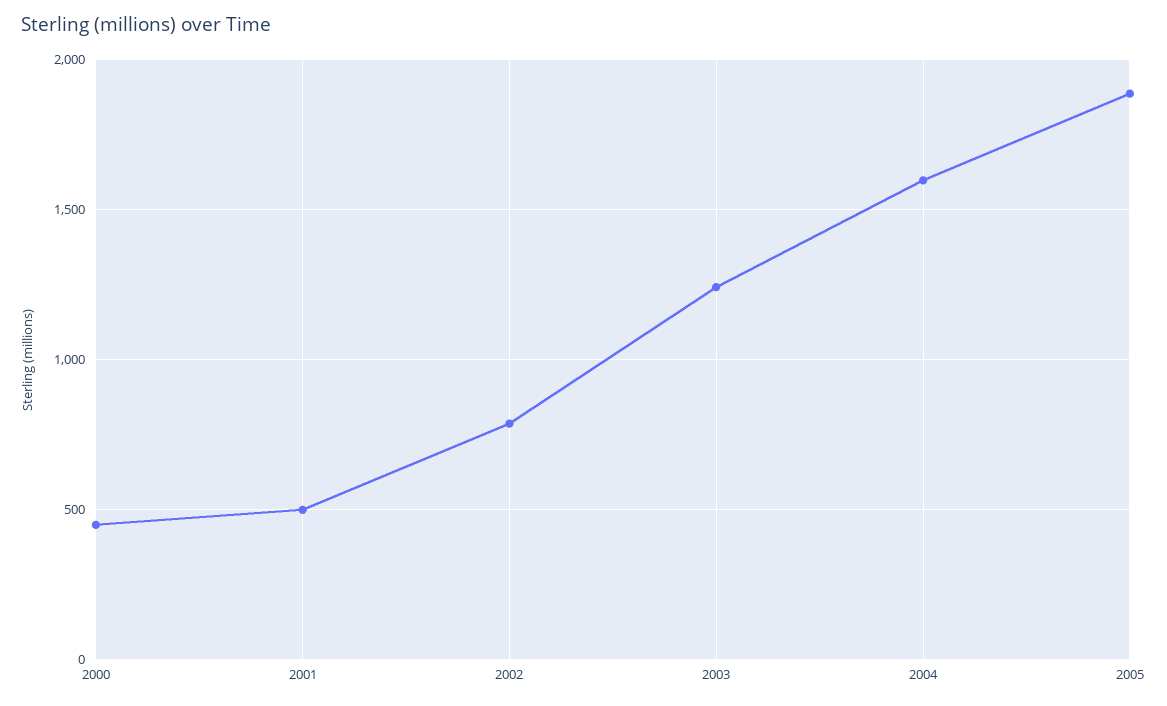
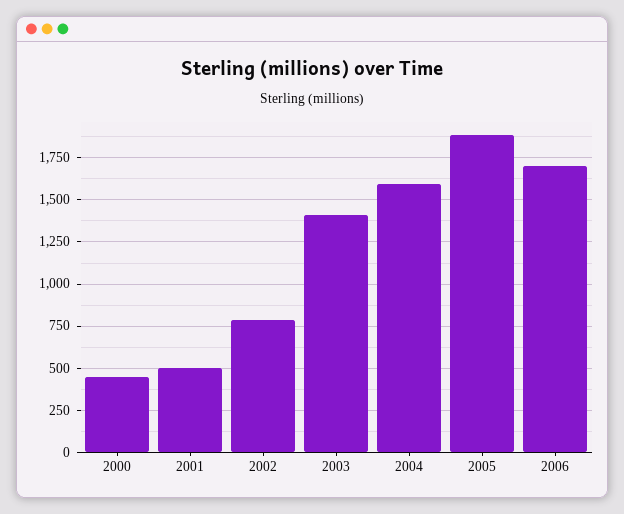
2003: 1250 -> 1400
2006: none -> 1700

